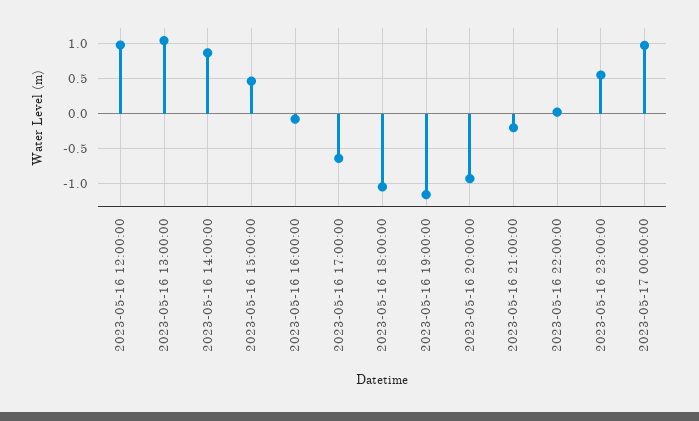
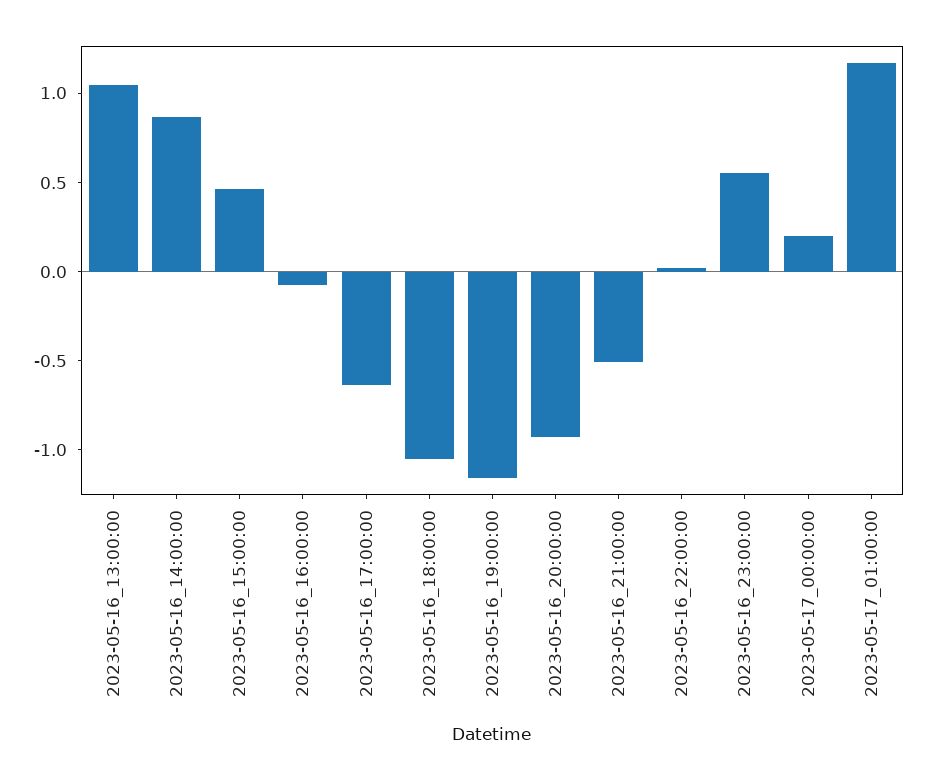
2023-05-16 12:00:00: 1 -> none
2023-05-16 21:00:00: -0.2 -> -0.5
2023-05-17 00:00:00: 1 -> 0.2
2023-05-17_01:00:00: none -> 1.2

